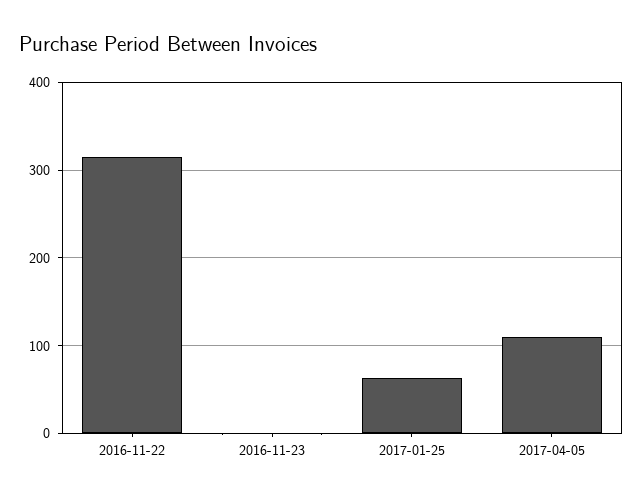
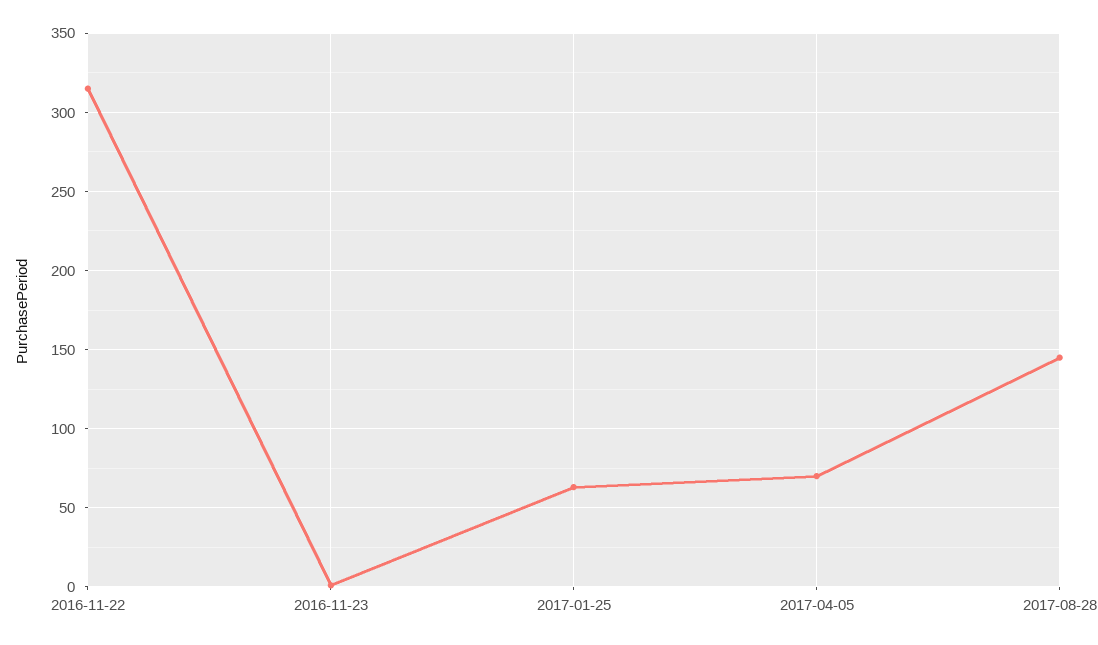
2017-04-05: 110 -> 70
2017-08-28: none -> 145

